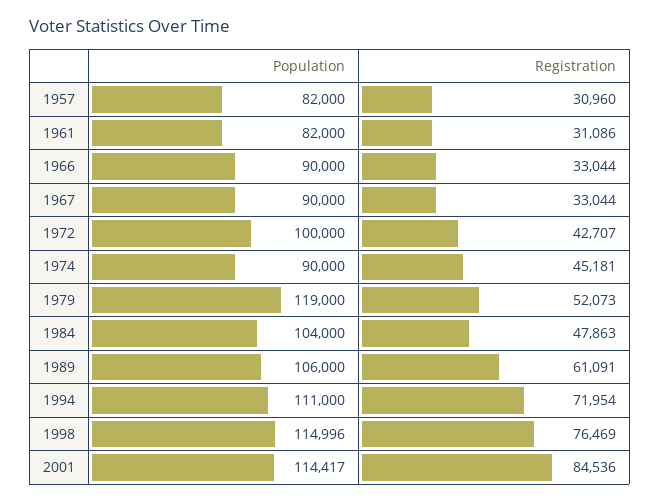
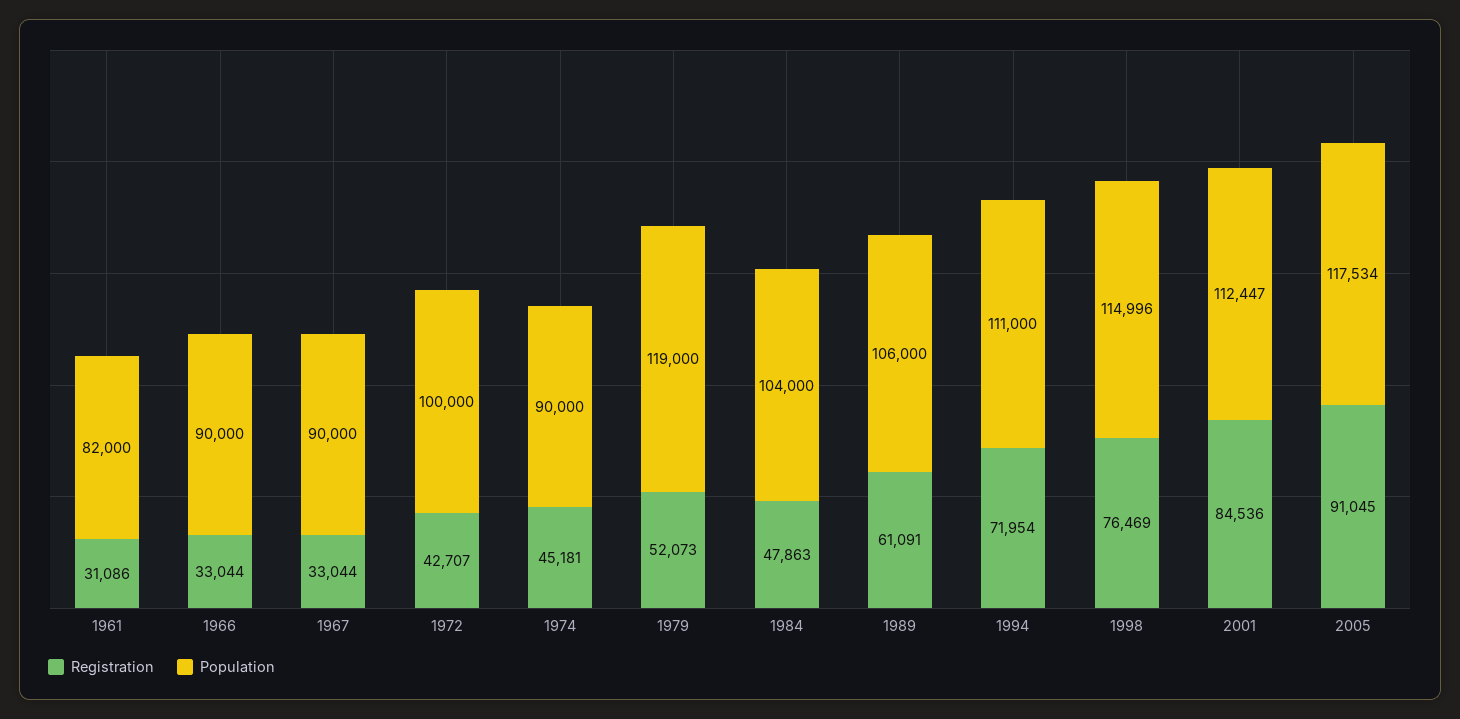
Population, 1957: 82000 -> none
Registration, 1957: 30960 -> none
Population, 2001: 114417 -> 112447
Registration, 2005: none -> 91045
Population, 2005: none -> 117534

